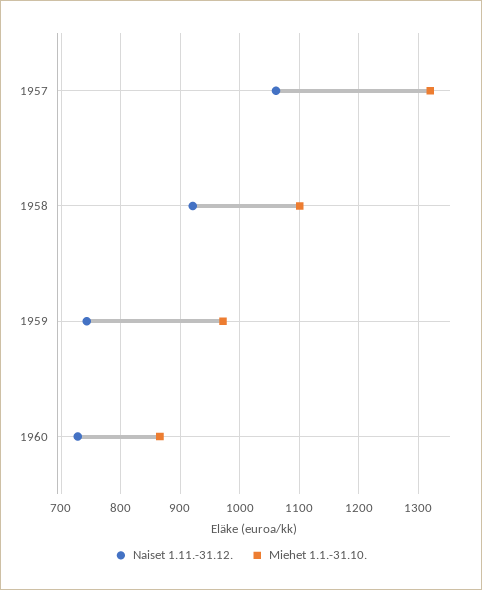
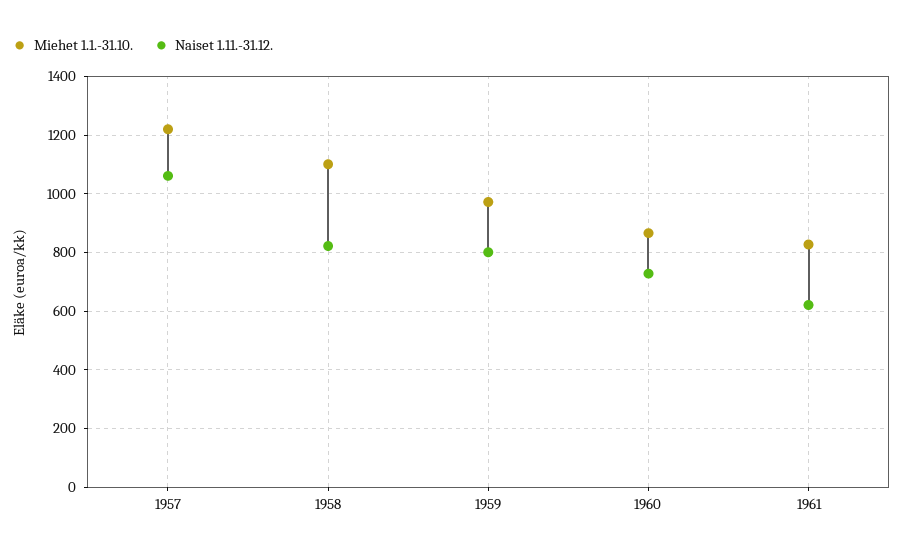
Miehet 1.1.-31.10., 1957: 1320 -> 1225
Naiset 1.11.-31.12., 1958: 920 -> 825
Naiset 1.11.-31.12., 1959: 740 -> 800
Miehet 1.1.-31.10., 1961: none -> 825
Naiset 1.11.-31.12., 1961: none -> 625

